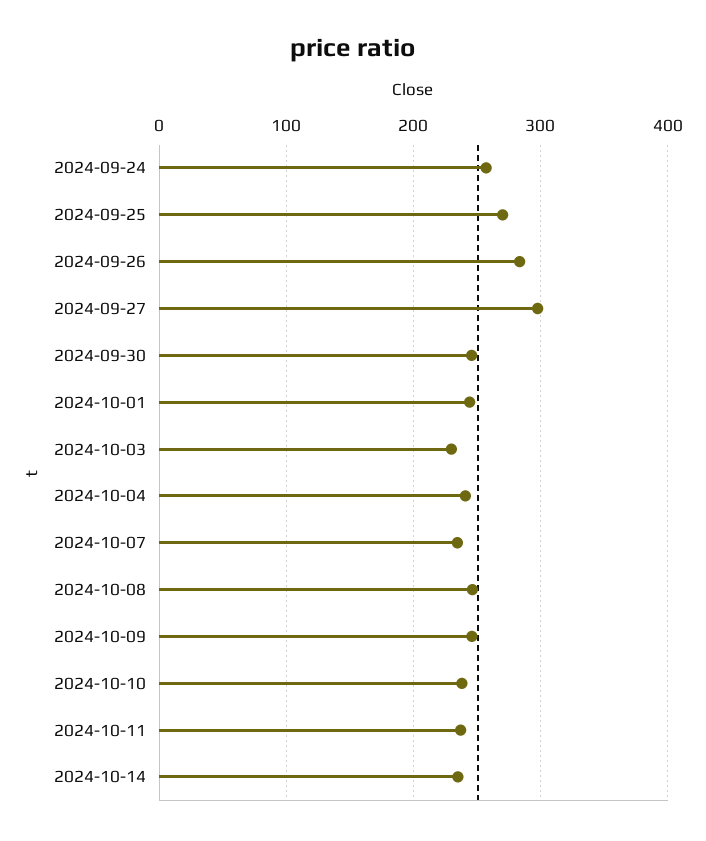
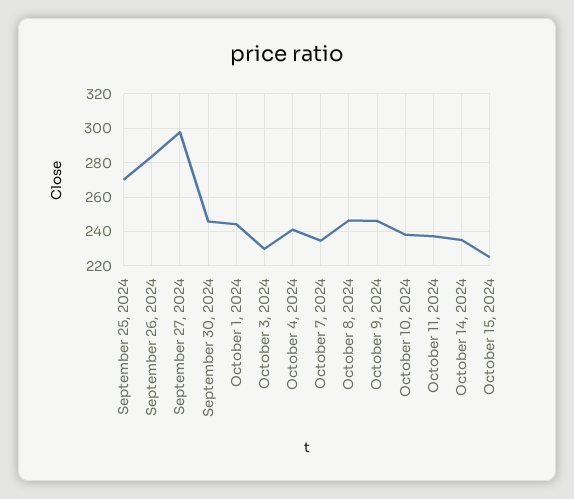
2024-09-24: 260 -> none
October 15, 2024: none -> 225

